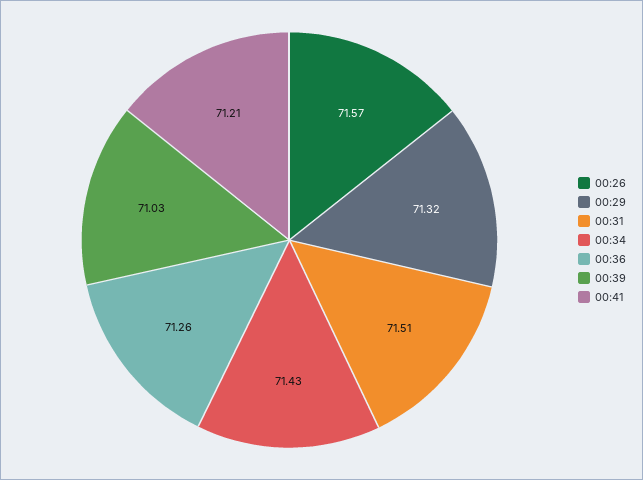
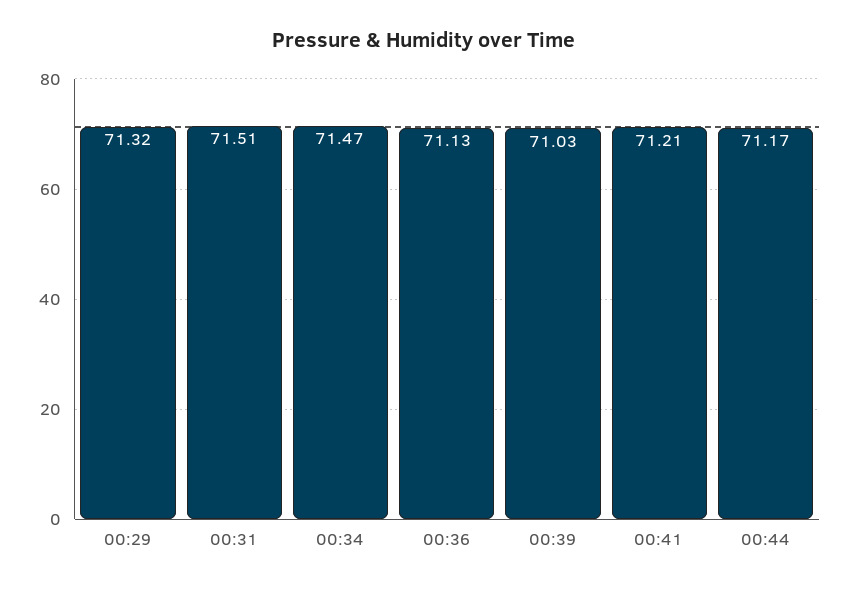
00:26: 71.57 -> none
00:34: 71.43 -> 71.47
00:36: 71.26 -> 71.13
00:44: none -> 71.17

